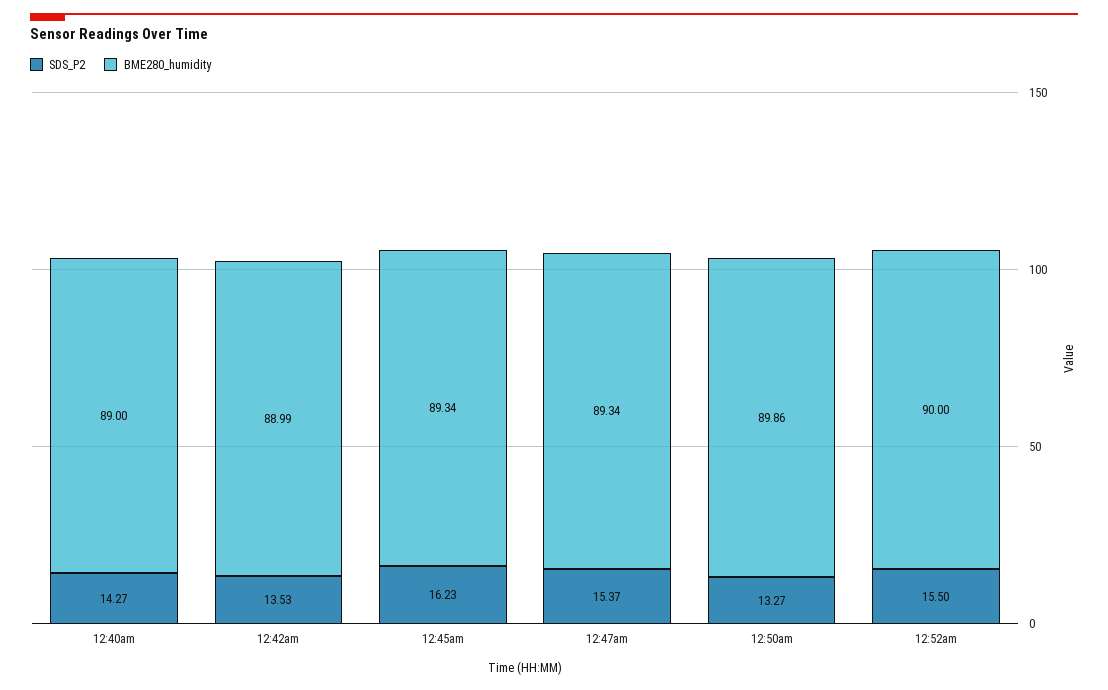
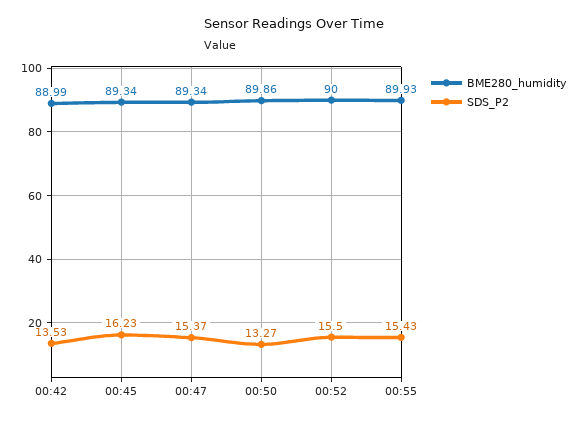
SDS_P2, 12:40am: 14.27 -> none
BME280_humidity, 12:40am: 89 -> none
BME280_humidity, 00:55: none -> 89.93
SDS_P2, 00:55: none -> 15.43

